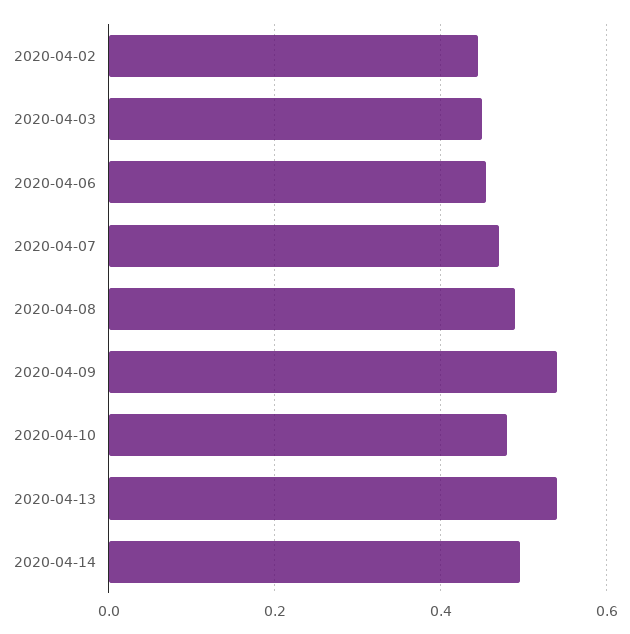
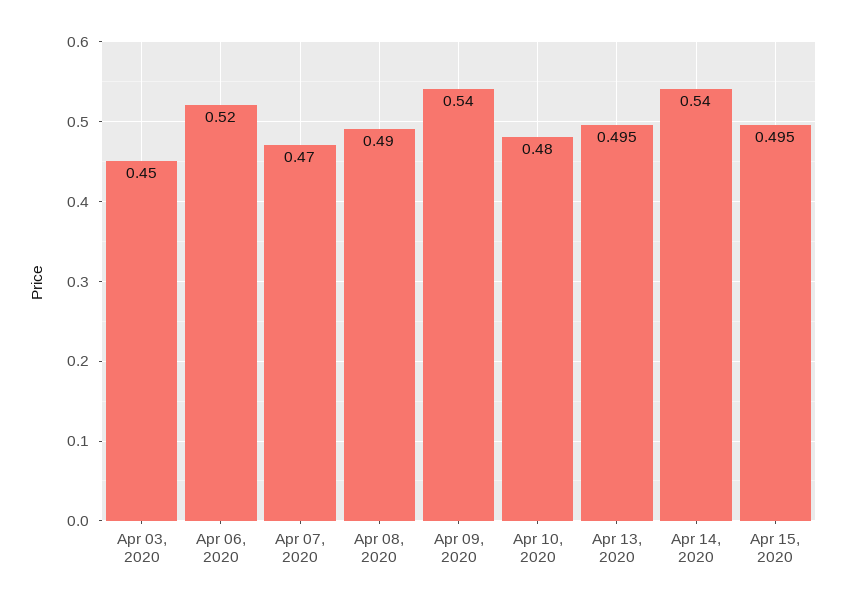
2020-04-02: 0.44 -> none
2020-04-06: 0.46 -> 0.52
2020-04-13: 0.54 -> 0.495
2020-04-14: 0.5 -> 0.54
Apr 15, 2020: none -> 0.495

